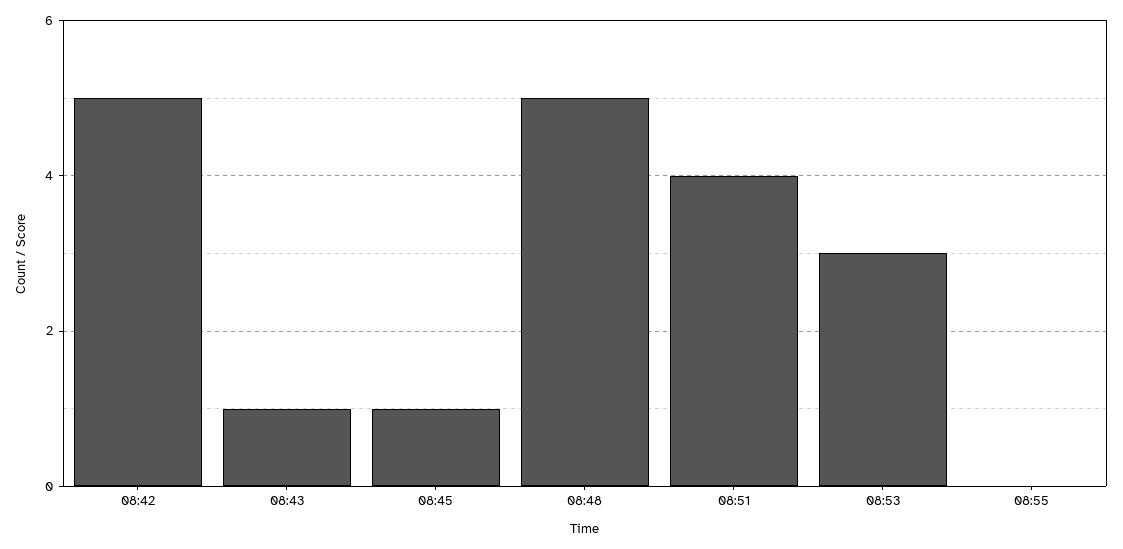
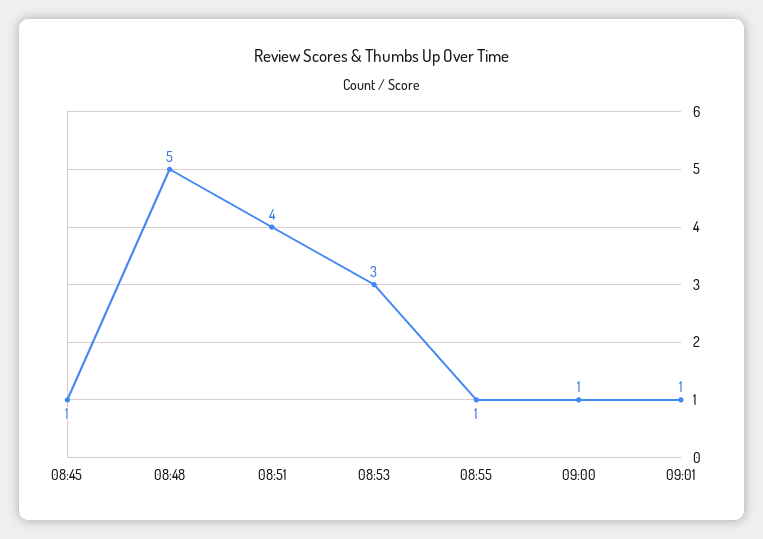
08:42: 5 -> none
08:43: 1 -> none
08:55: 0 -> 1
09:00: none -> 1
09:01: none -> 1

